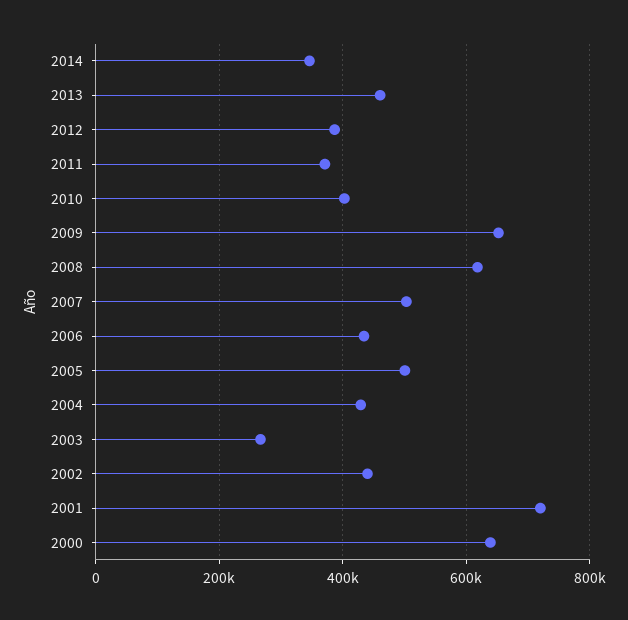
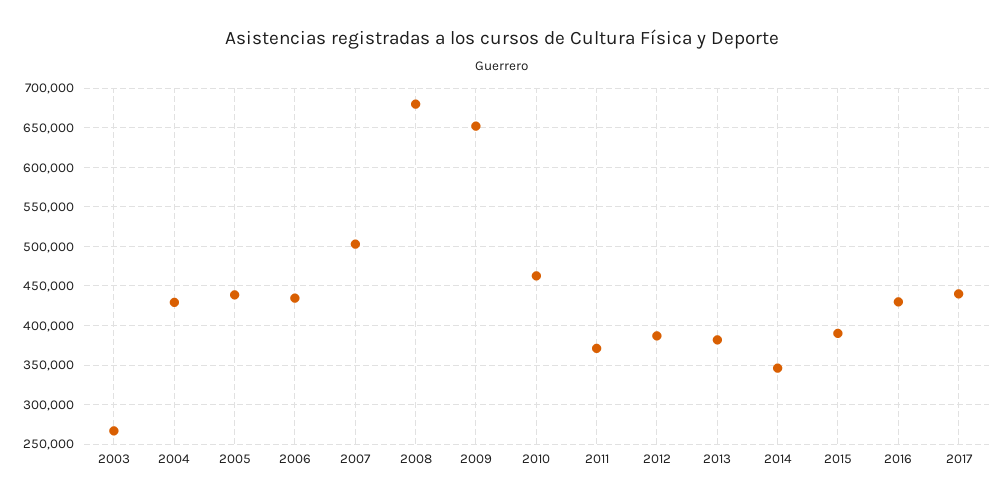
2013: 460000 -> 380000
2010: 400000 -> 460000
2008: 620000 -> 680000
2005: 500000 -> 440000
2002: 440000 -> none
2001: 720000 -> none
2000: 640000 -> none
2015: none -> 390000
2016: none -> 430000
2017: none -> 440000

